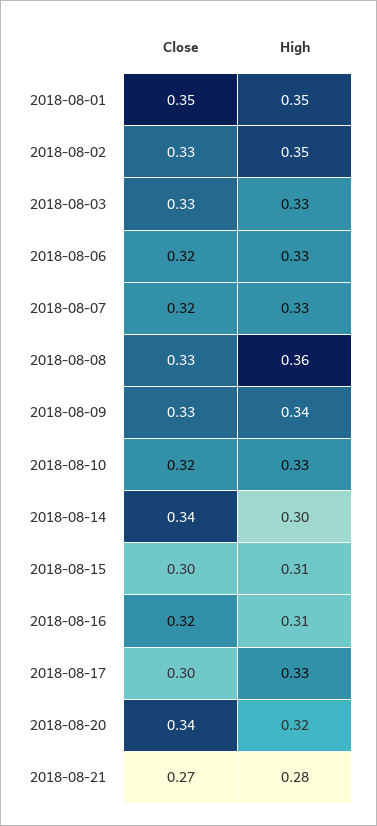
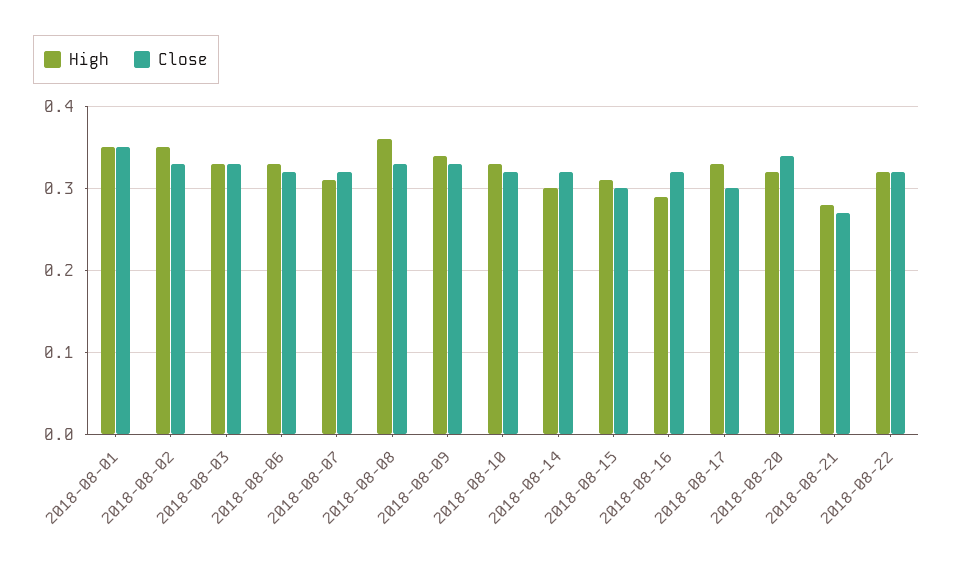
High, 2018-08-07: 0.33 -> 0.31
Close, 2018-08-14: 0.34 -> 0.32
High, 2018-08-16: 0.31 -> 0.29
High, 2018-08-22: none -> 0.32
Close, 2018-08-22: none -> 0.32

